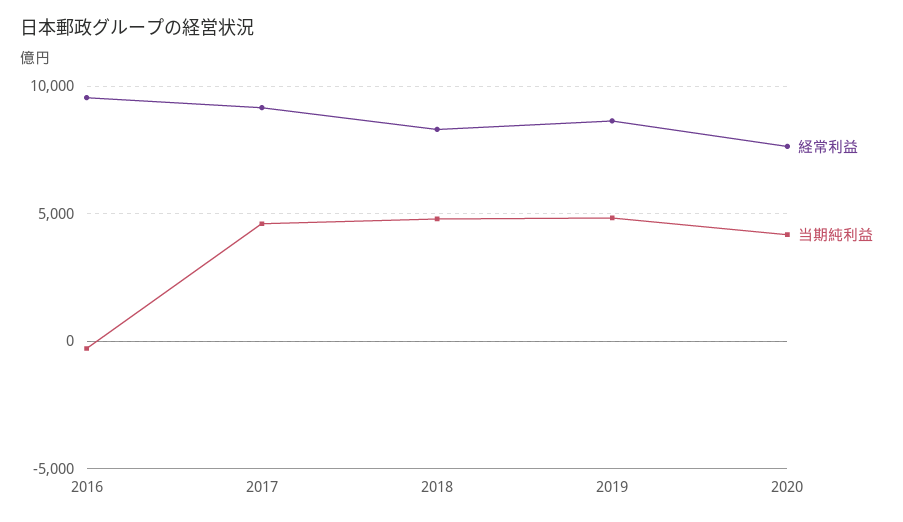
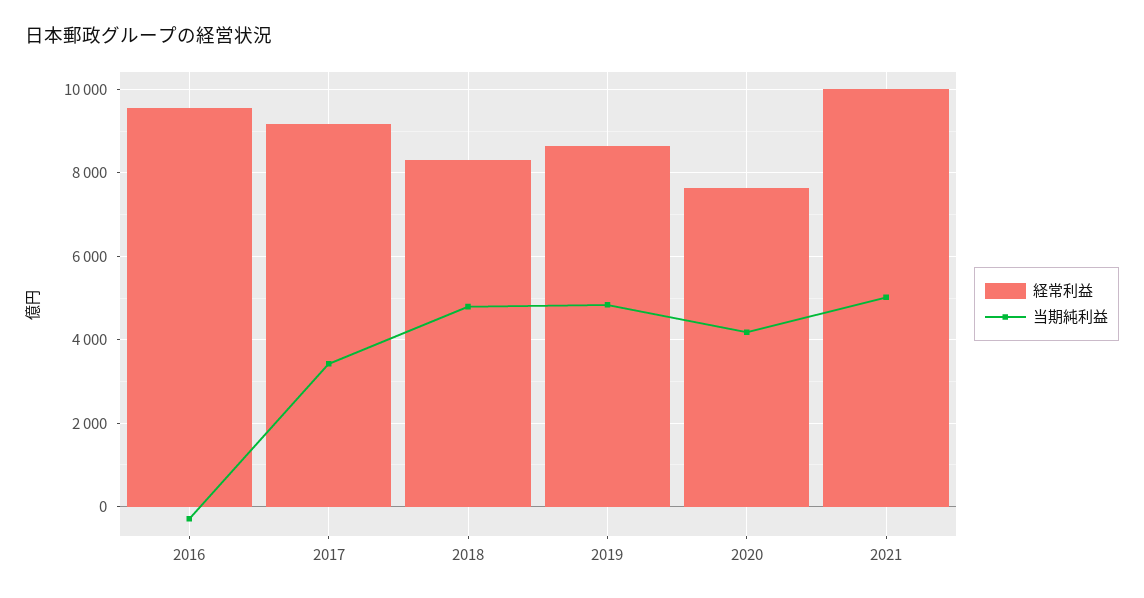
当期純利益, 2017: 4500 -> 3400
経常利益, 2021: none -> 10000
当期純利益, 2021: none -> 5000

